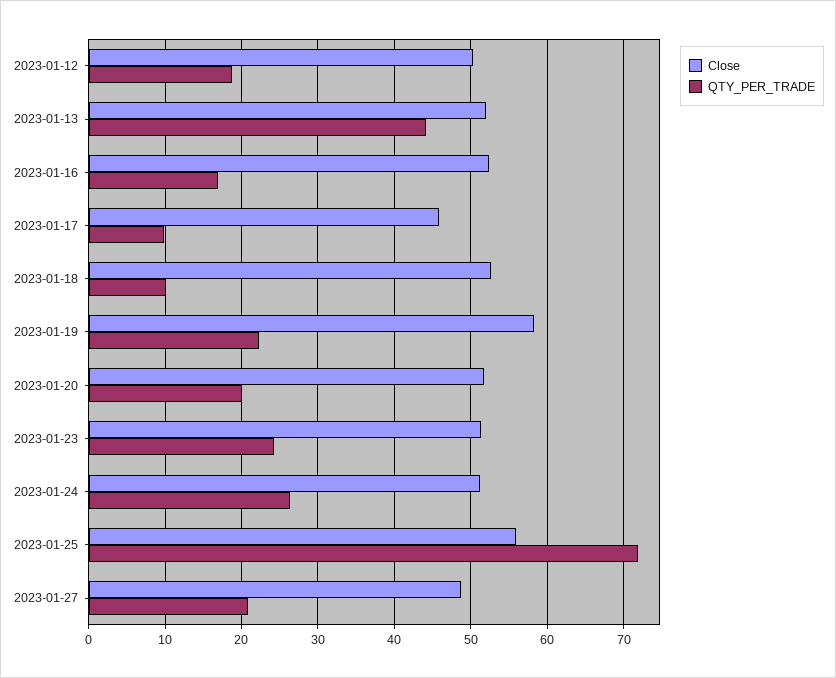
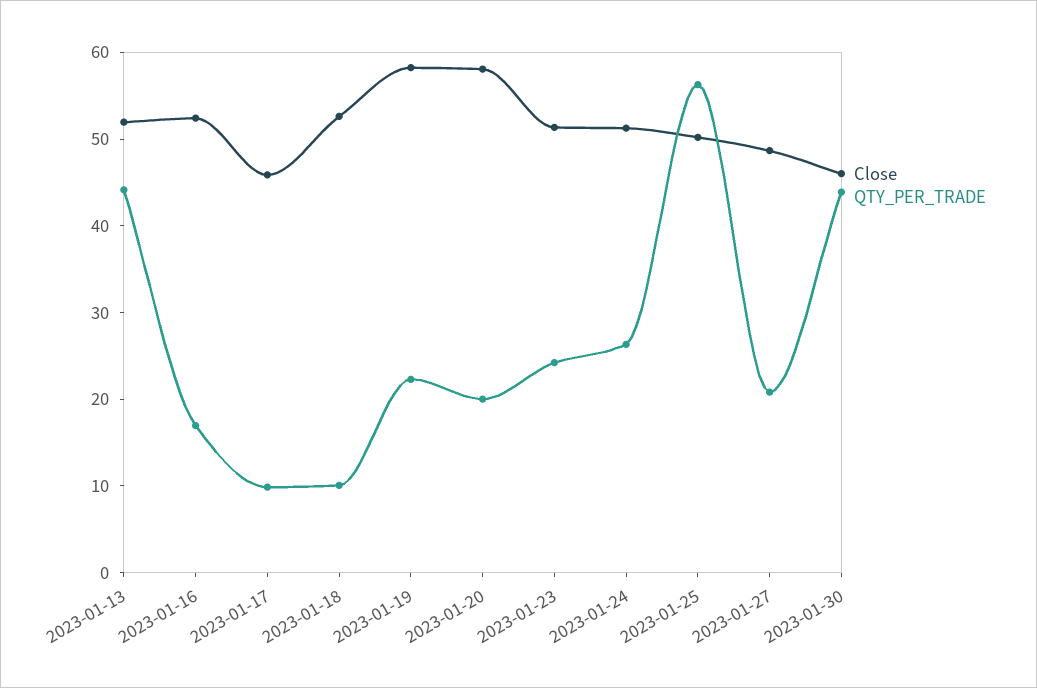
Close, 2023-01-12: 50 -> none
QTY_PER_TRADE, 2023-01-12: 19 -> none
Close, 2023-01-20: 52 -> 58
Close, 2023-01-25: 56 -> 50
QTY_PER_TRADE, 2023-01-25: 72 -> 56
Close, 2023-01-30: none -> 46
QTY_PER_TRADE, 2023-01-30: none -> 44

